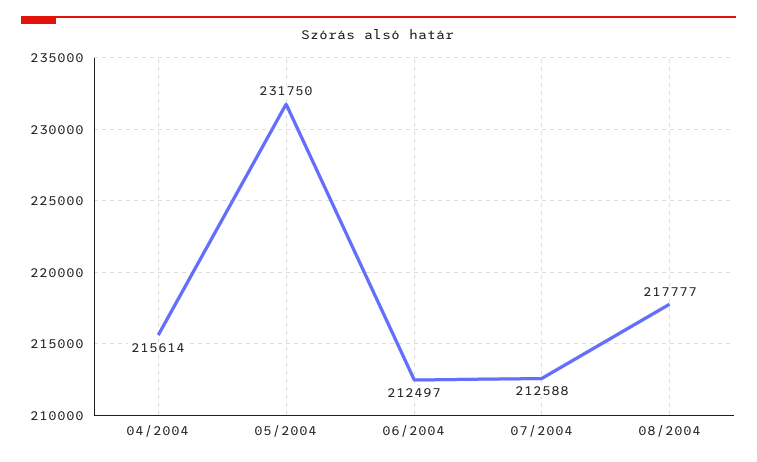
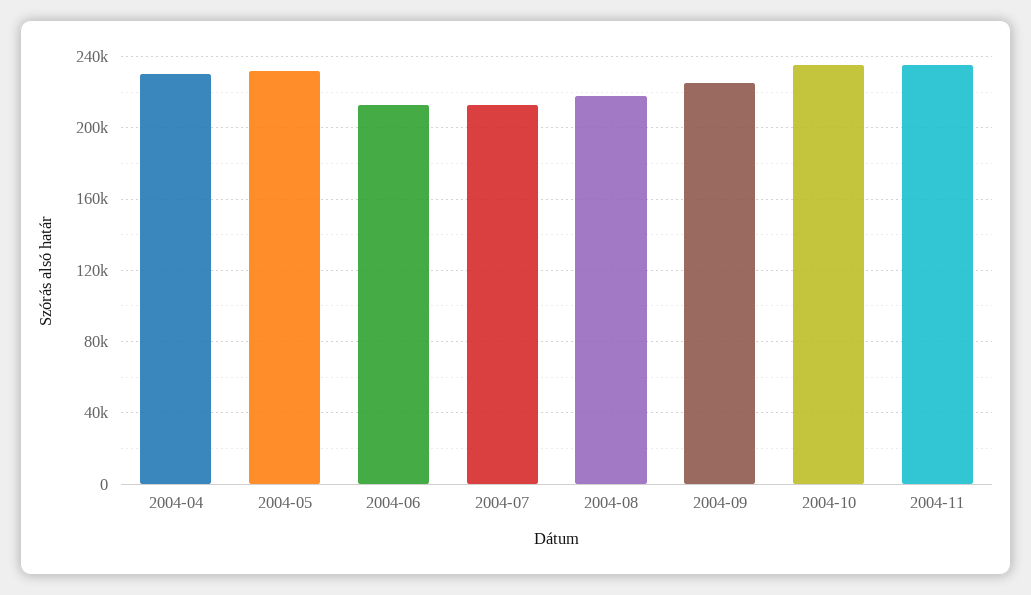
04/2004: 215614 -> 230000
2004-09: none -> 225000
2004-10: none -> 235000
2004-11: none -> 235000

